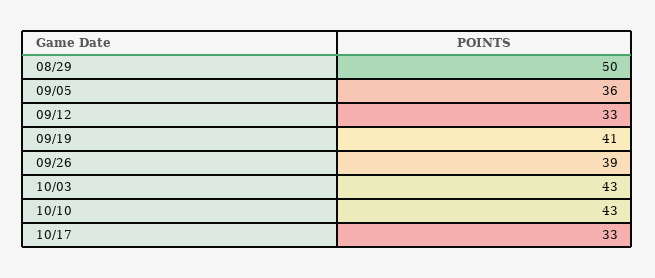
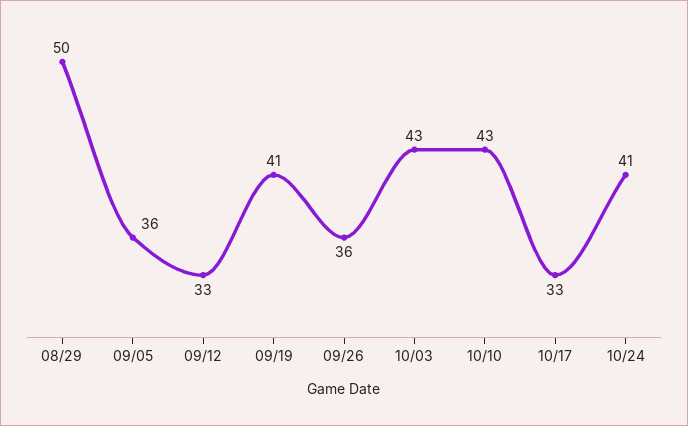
09/26: 39 -> 36
10/24: none -> 41

